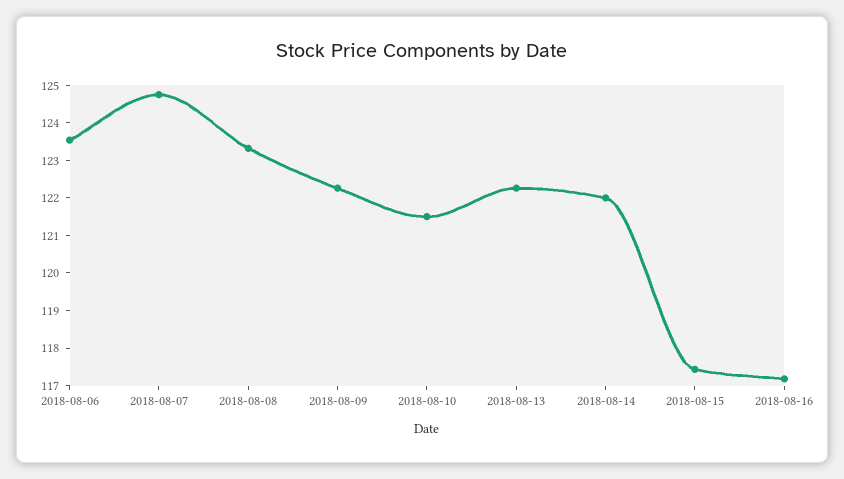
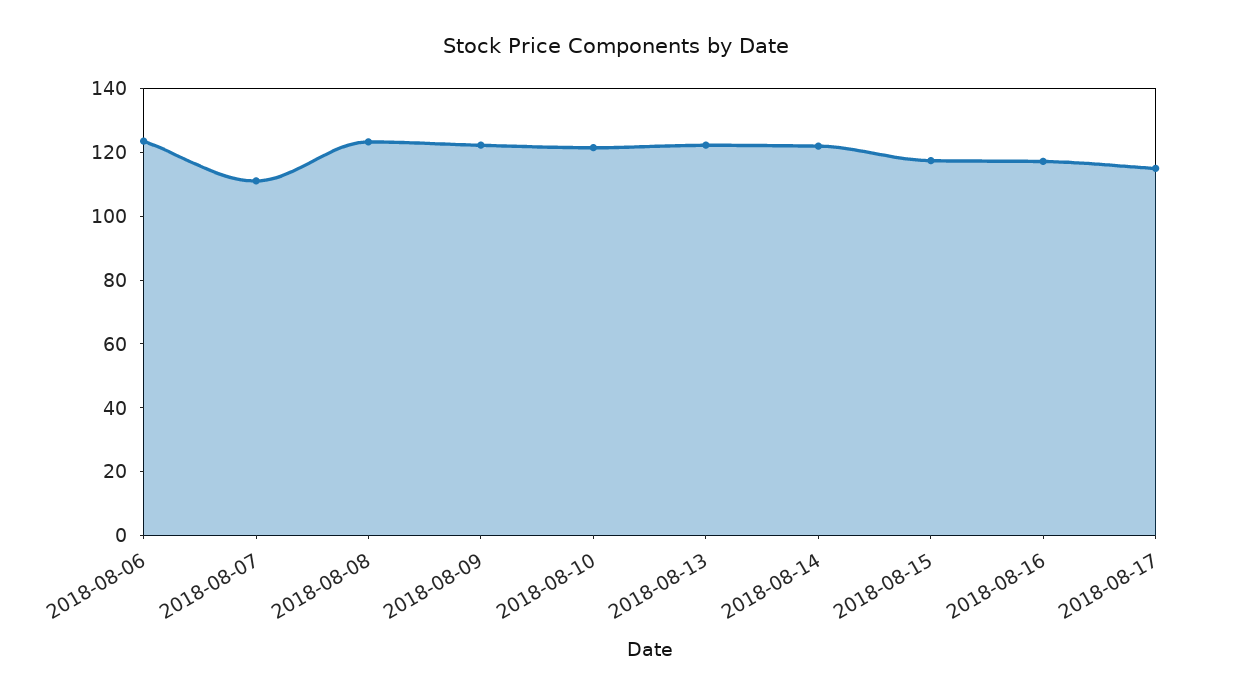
2018-08-07: 124.75 -> 110
2018-08-17: none -> 115

